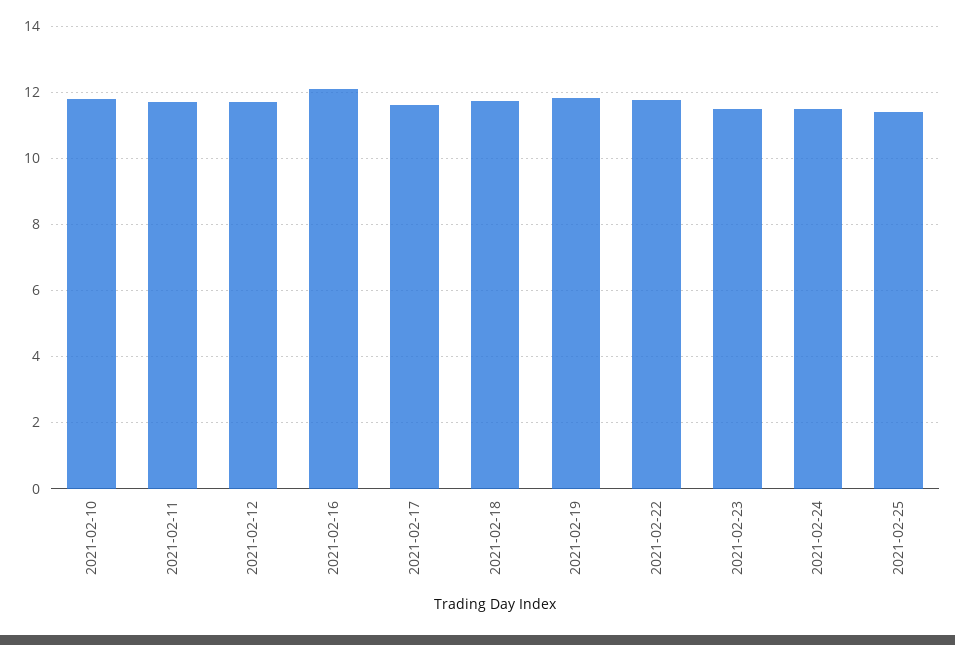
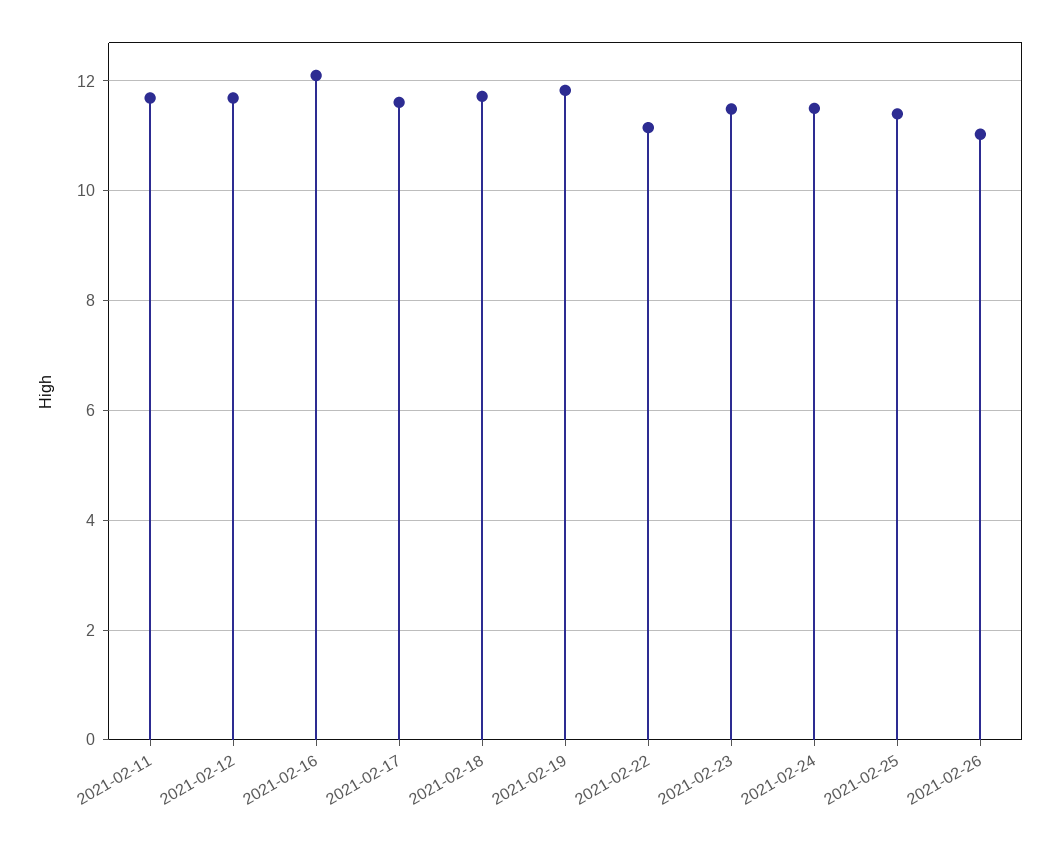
2021-02-10: 11.8 -> none
2021-02-22: 11.8 -> 11.2
2021-02-26: none -> 11

